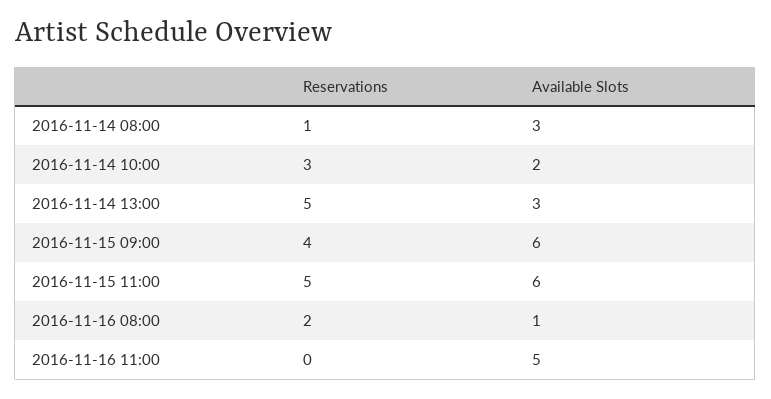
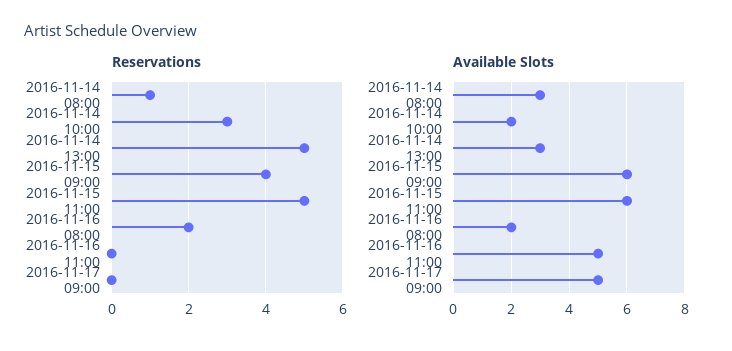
Available Slots, 2016-11-16 08:00: 1 -> 2
Reservations, 2016-11-17 09:00: none -> 0
Available Slots, 2016-11-17 09:00: none -> 5

